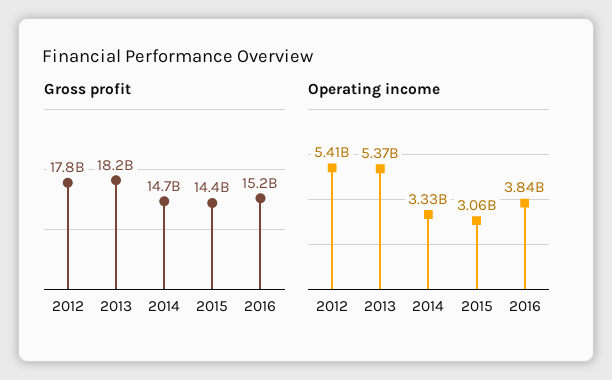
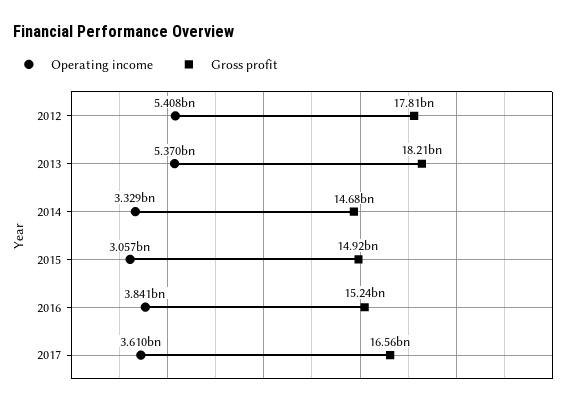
Gross profit, 2015: 14400000000 -> 14920000000
Operating income, 2017: none -> 3610000000
Gross profit, 2017: none -> 16560000000

